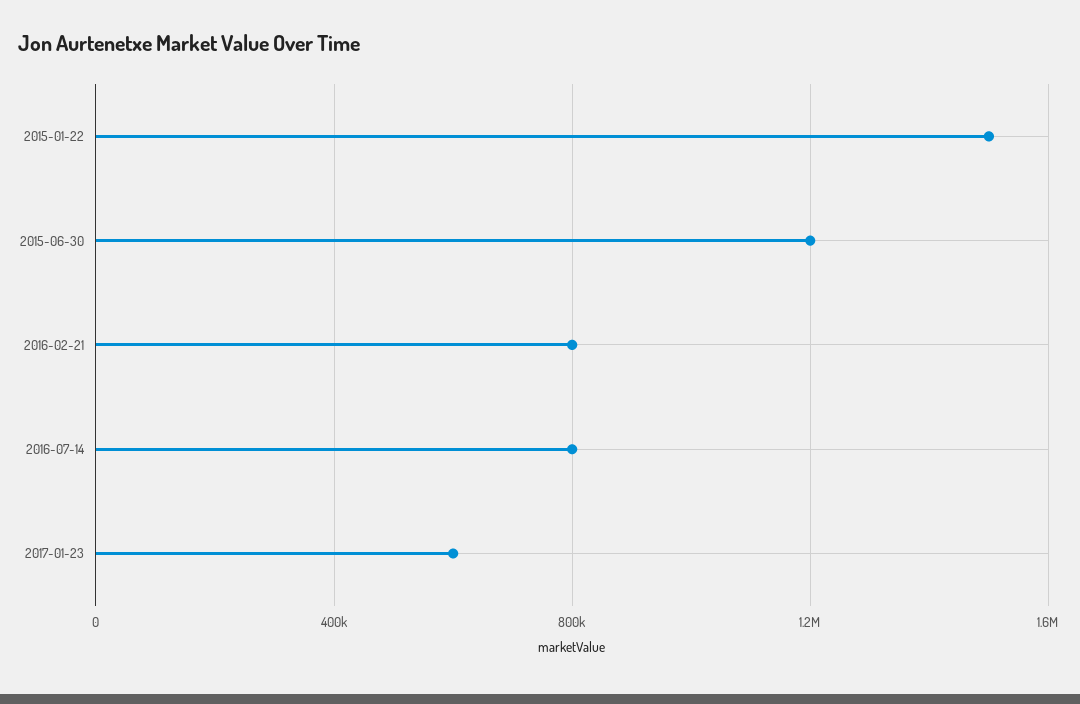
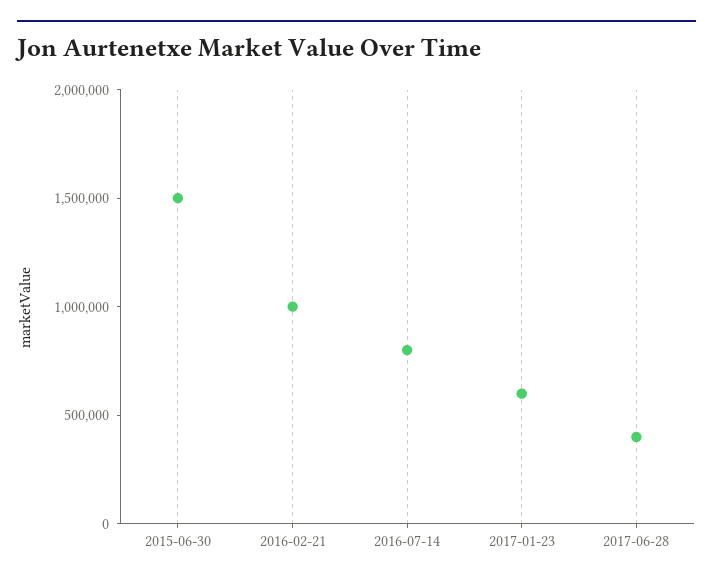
2015-01-22: 1500000 -> none
2015-06-30: 1200000 -> 1500000
2016-02-21: 800000 -> 1000000
2017-06-28: none -> 400000

